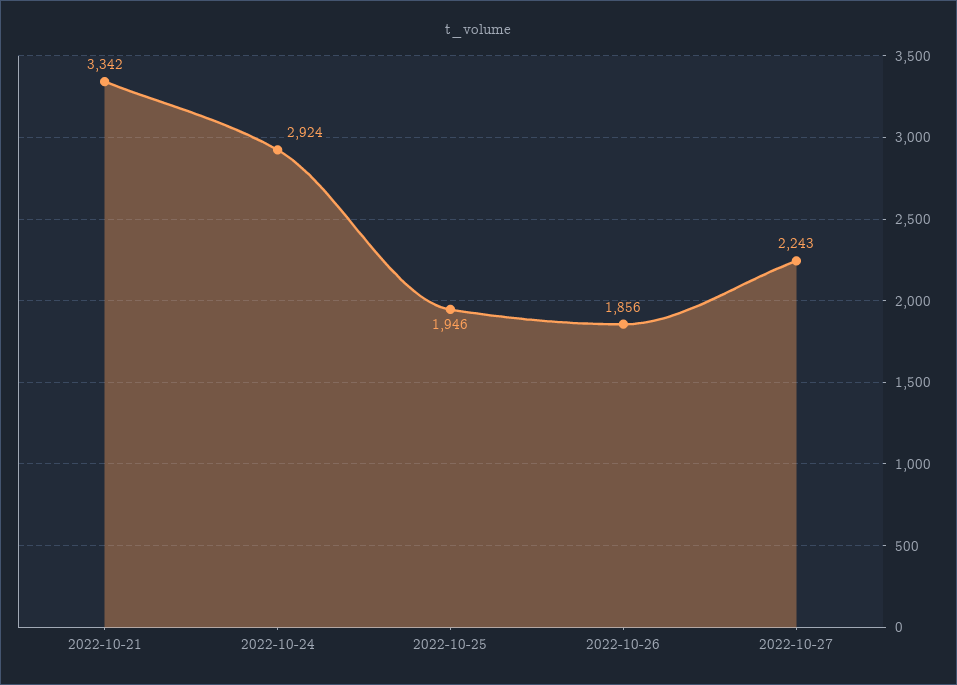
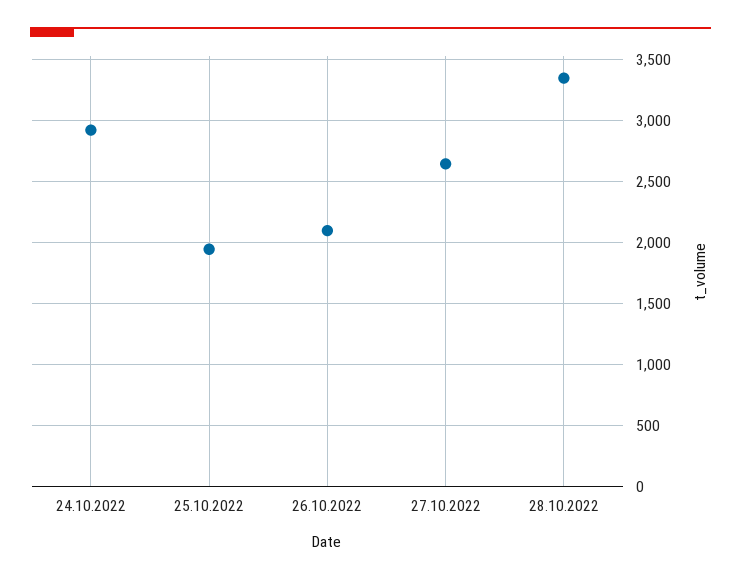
2022-10-21: 3342 -> none
2022-10-26: 1856 -> 2100
2022-10-27: 2243 -> 2650
28.10.2022: none -> 3350

